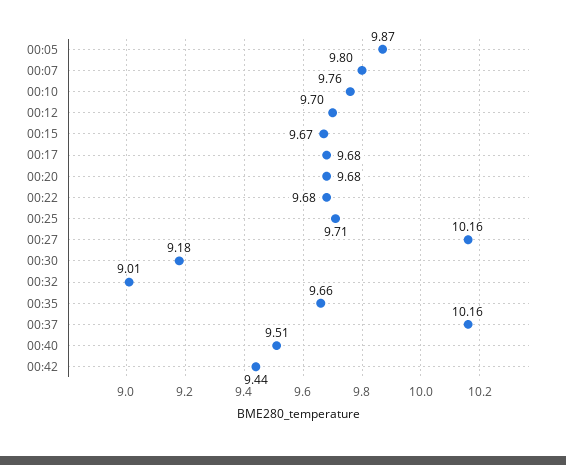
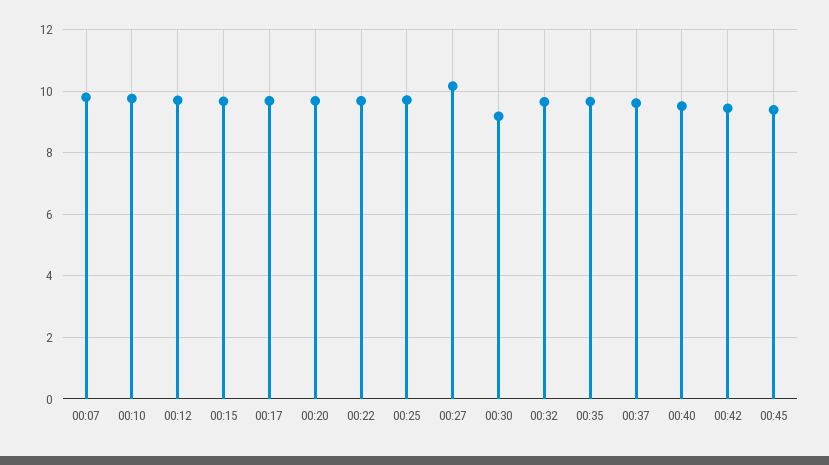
00:05: 9.87 -> none
00:32: 9.01 -> 9.6
00:37: 10.16 -> 9.6
00:45: none -> 9.4

